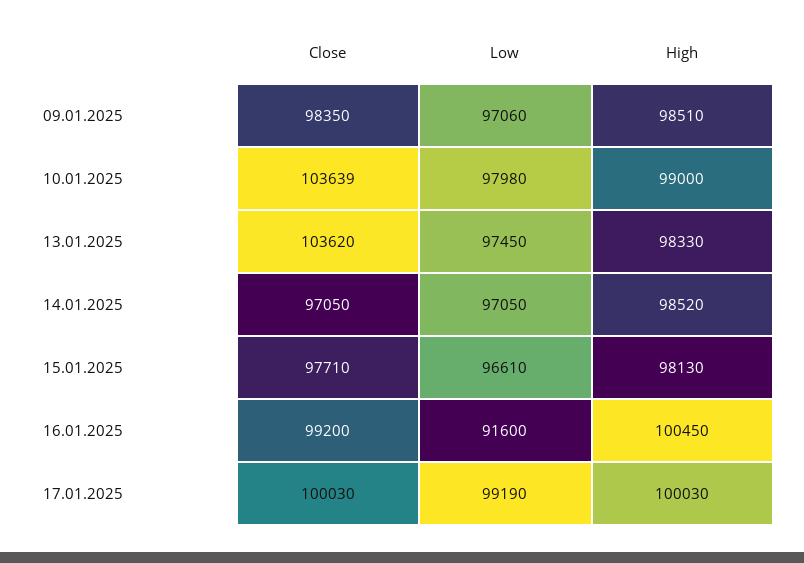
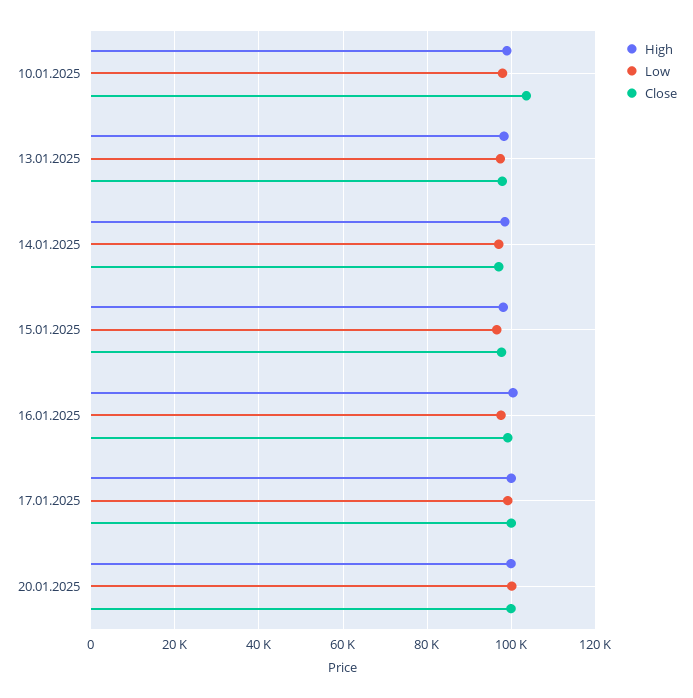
Close, 09.01.2025: 98350 -> none
Low, 09.01.2025: 97060 -> none
High, 09.01.2025: 98510 -> none
Close, 13.01.2025: 103620 -> 98000
Low, 16.01.2025: 91600 -> 98000
High, 20.01.2025: none -> 100000
Low, 20.01.2025: none -> 100000
Close, 20.01.2025: none -> 100000

